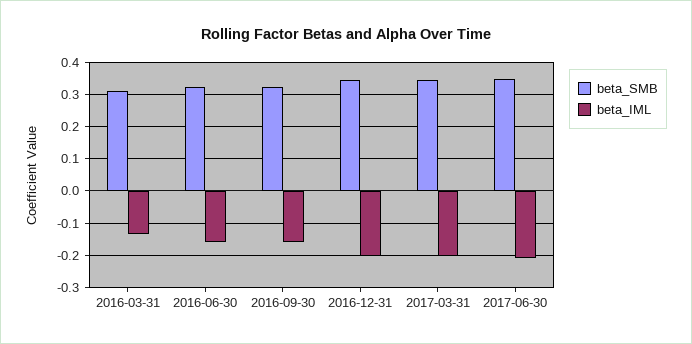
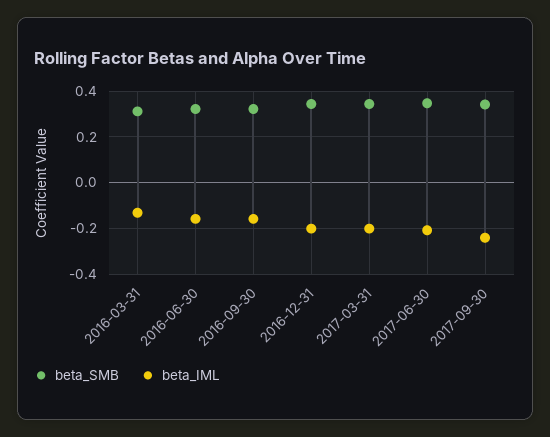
beta_SMB, 2017-09-30: none -> 0.35
beta_IML, 2017-09-30: none -> -0.25

